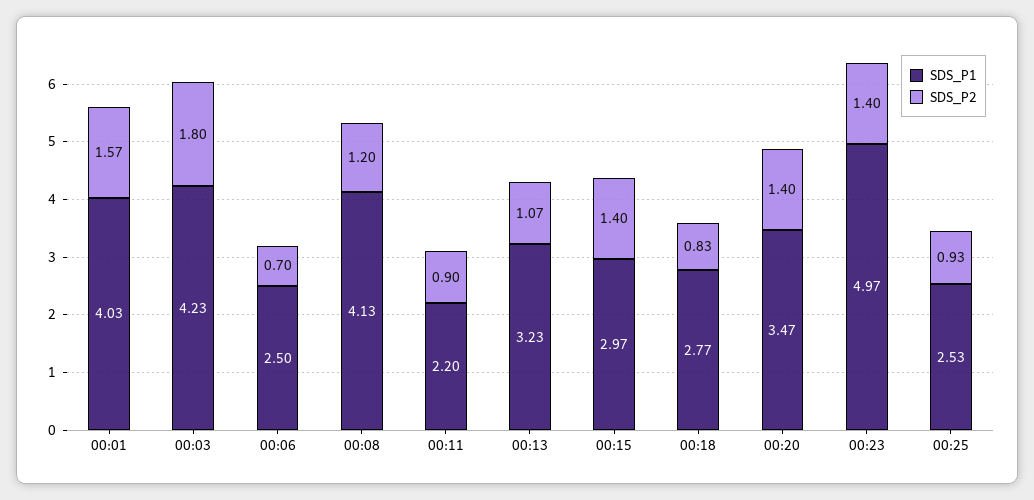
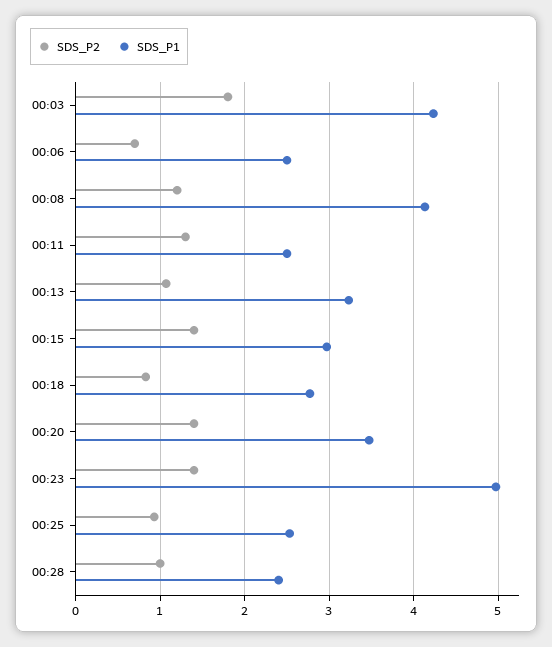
SDS_P1, 00:01: 4.03 -> none
SDS_P2, 00:01: 1.57 -> none
SDS_P1, 00:11: 2.2 -> 2.5
SDS_P2, 00:11: 0.9 -> 1.3
SDS_P2, 00:28: none -> 1
SDS_P1, 00:28: none -> 2.4

